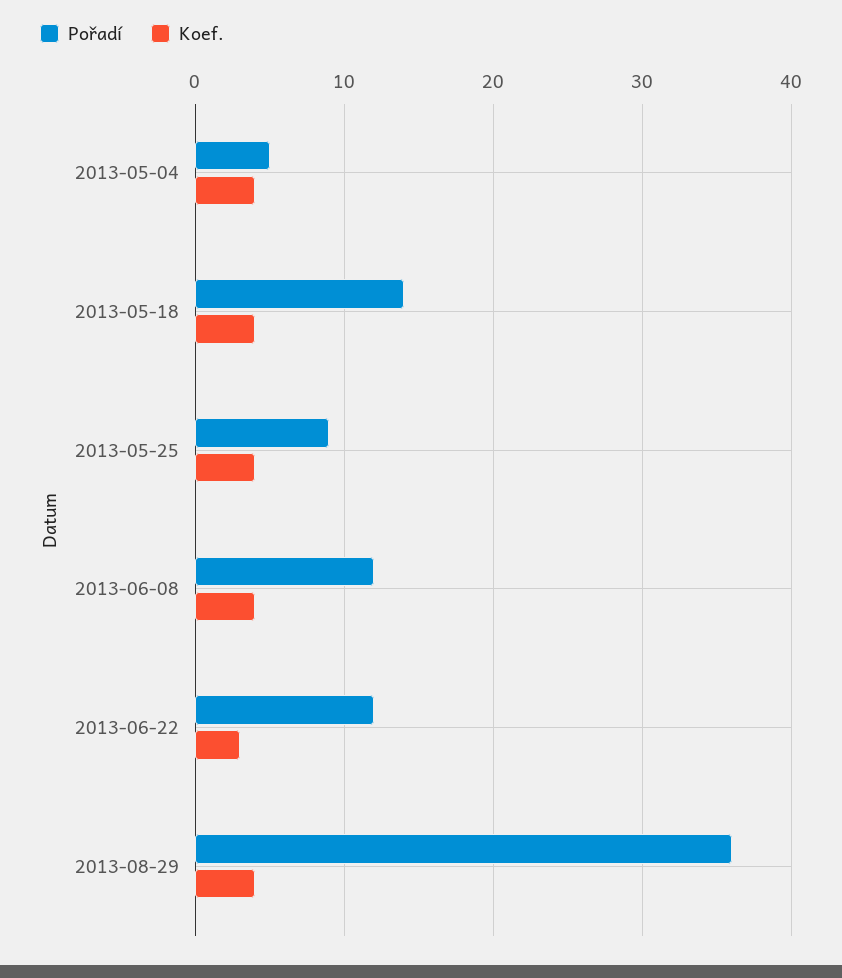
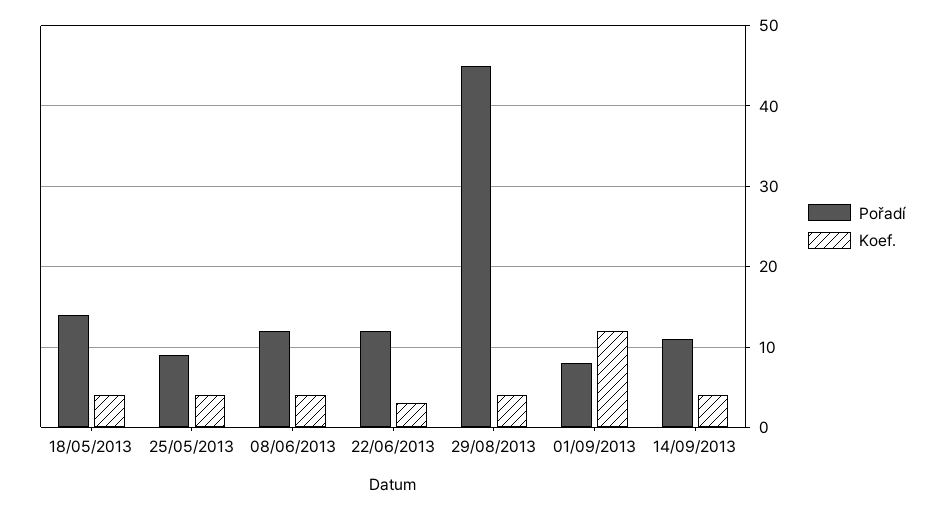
Pořadí, 2013-05-04: 5 -> none
Koef., 2013-05-04: 4 -> none
Pořadí, 2013-08-29: 36 -> 45
Pořadí, 01/09/2013: none -> 8
Koef., 01/09/2013: none -> 12
Pořadí, 14/09/2013: none -> 11
Koef., 14/09/2013: none -> 4

